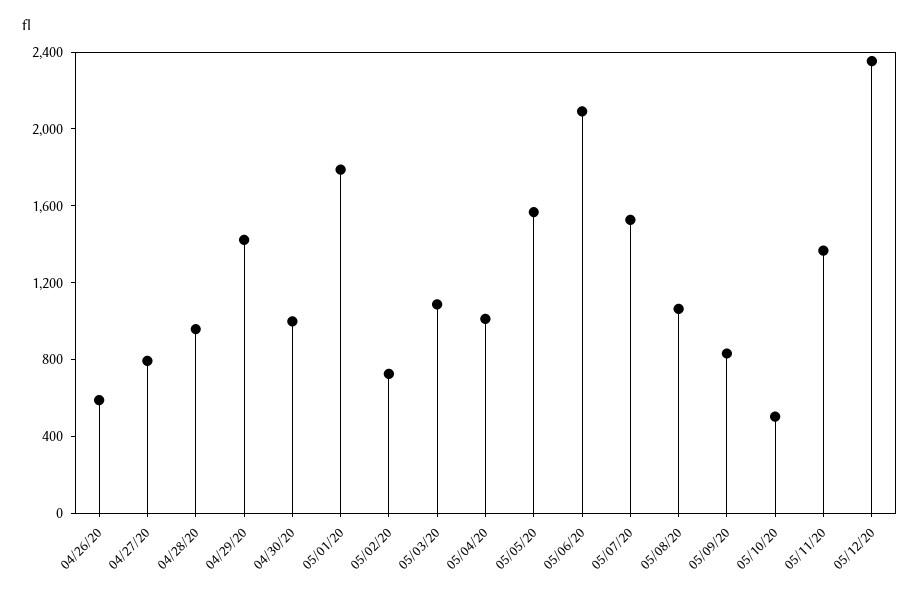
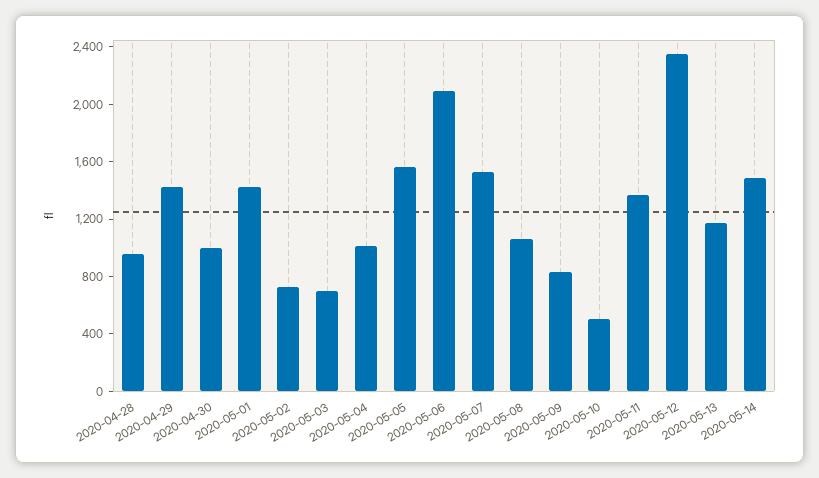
04/26/20: 600 -> none
04/27/20: 800 -> none
05/01/20: 1800 -> 1400
05/03/20: 1100 -> 700
2020-05-13: none -> 1200
2020-05-14: none -> 1500

